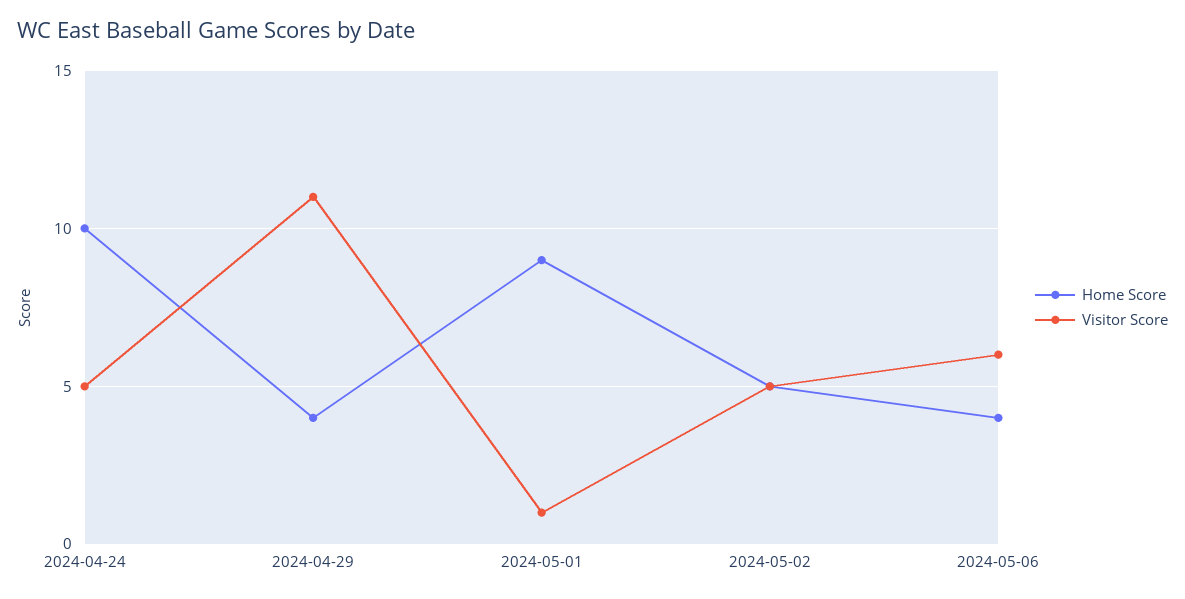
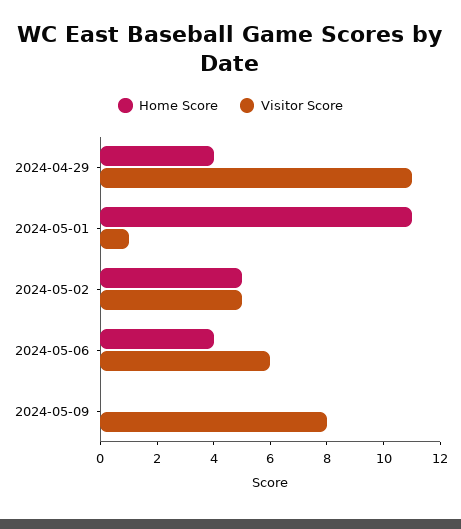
Home Score, 2024-04-24: 10 -> none
Visitor Score, 2024-04-24: 5 -> none
Home Score, 2024-05-01: 9 -> 11
Home Score, 2024-05-09: none -> 0
Visitor Score, 2024-05-09: none -> 8

